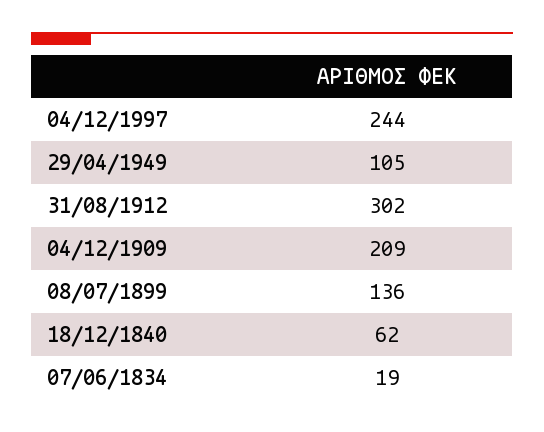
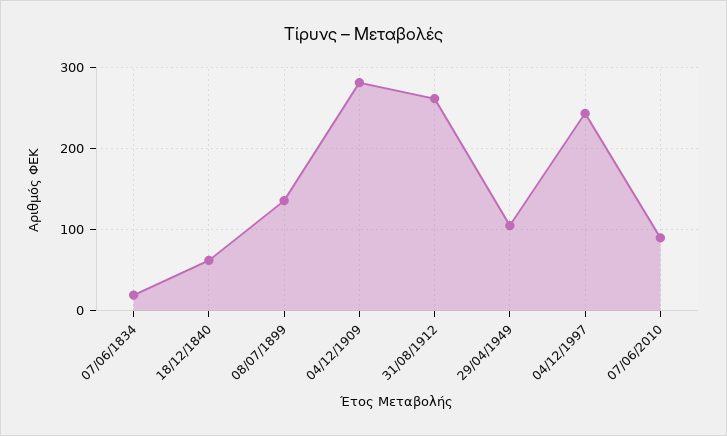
31/08/1912: 302 -> 260
04/12/1909: 209 -> 280
07/06/2010: none -> 90

